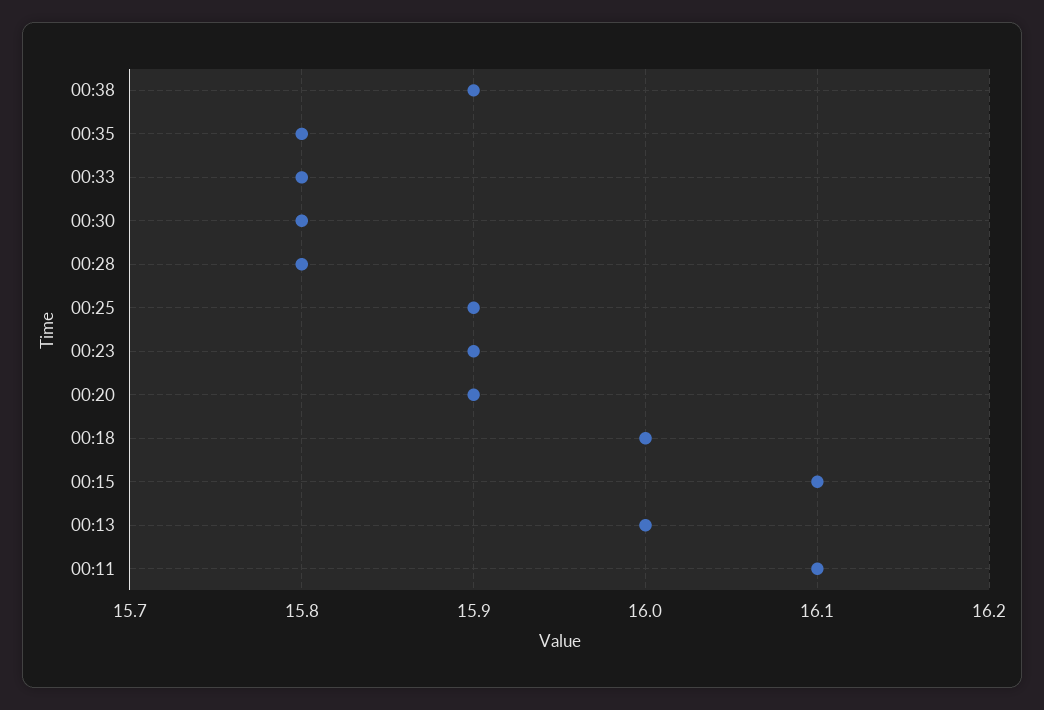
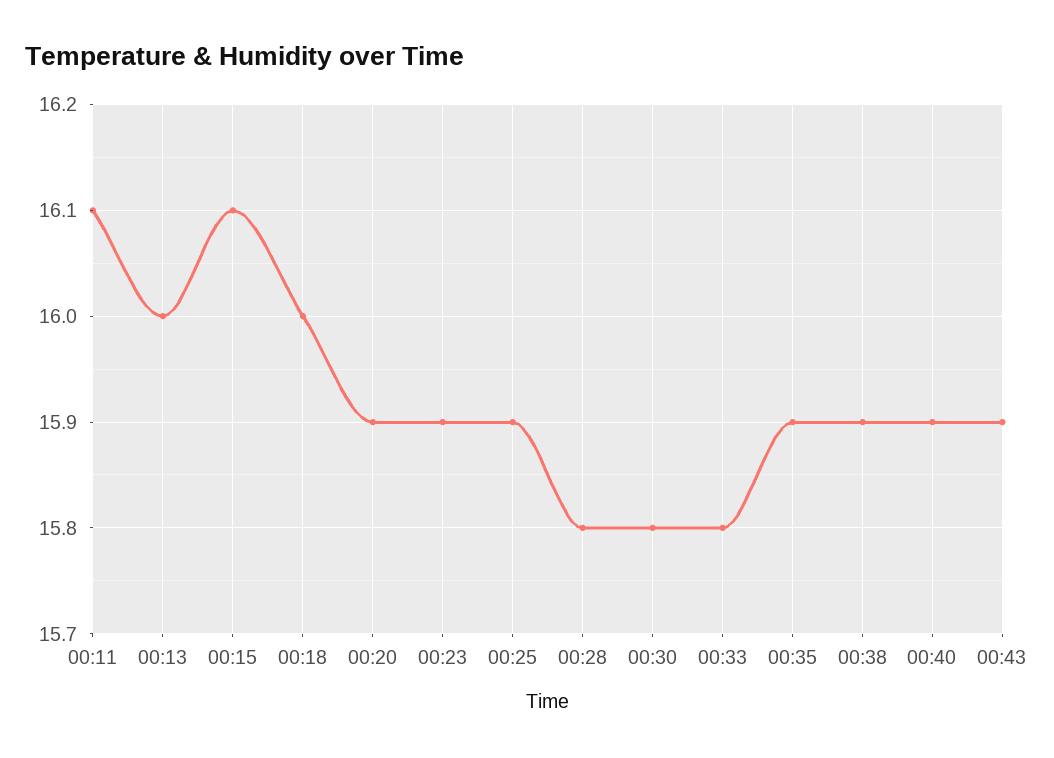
00:35: 15.8 -> 15.9
00:40: none -> 15.9
00:43: none -> 15.9

